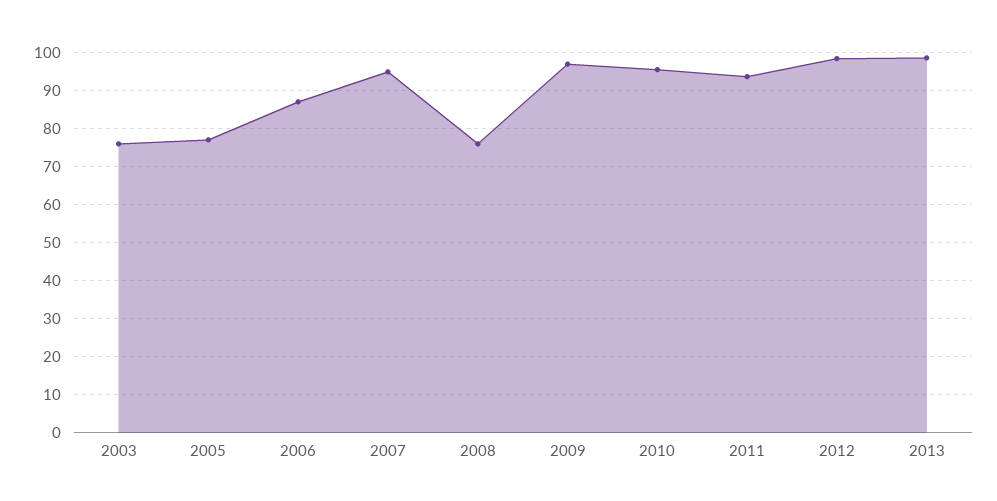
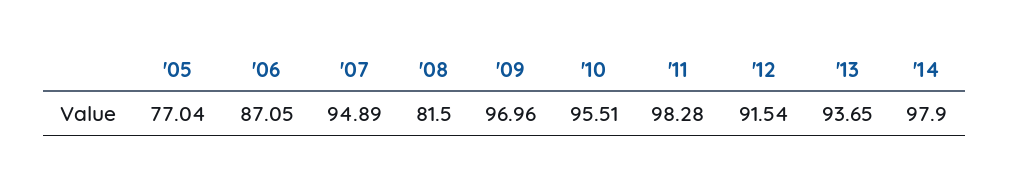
2003: 76 -> none
2008: 76 -> 81.5
2011: 94 -> 98.28
2012: 98 -> 91.54
2013: 98 -> 93.65
'14: none -> 97.9

